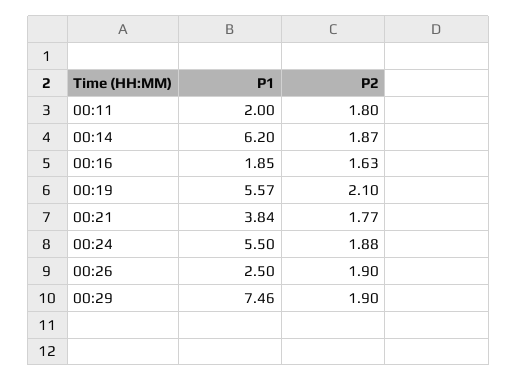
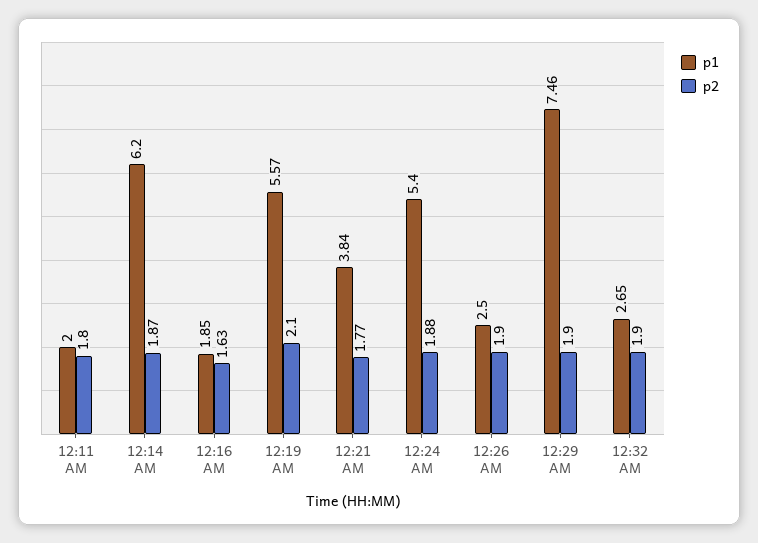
P1, 00:24: 5.5 -> 5.4
P1, 12:32 AM: none -> 2.65
P2, 12:32 AM: none -> 1.9

